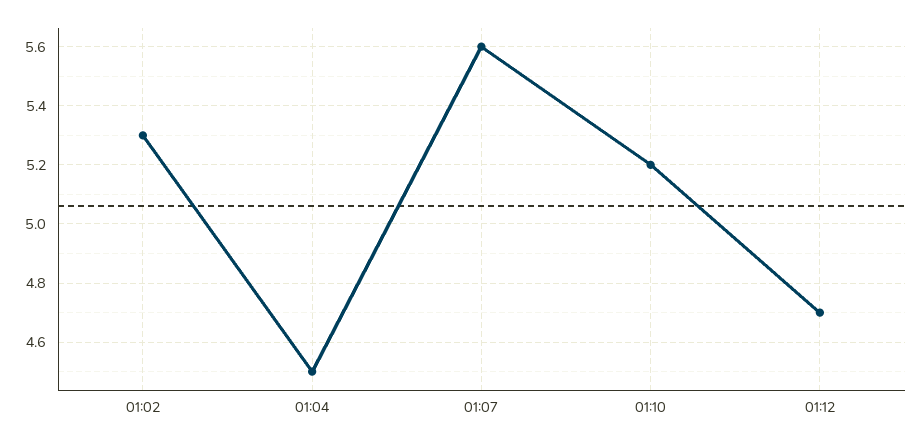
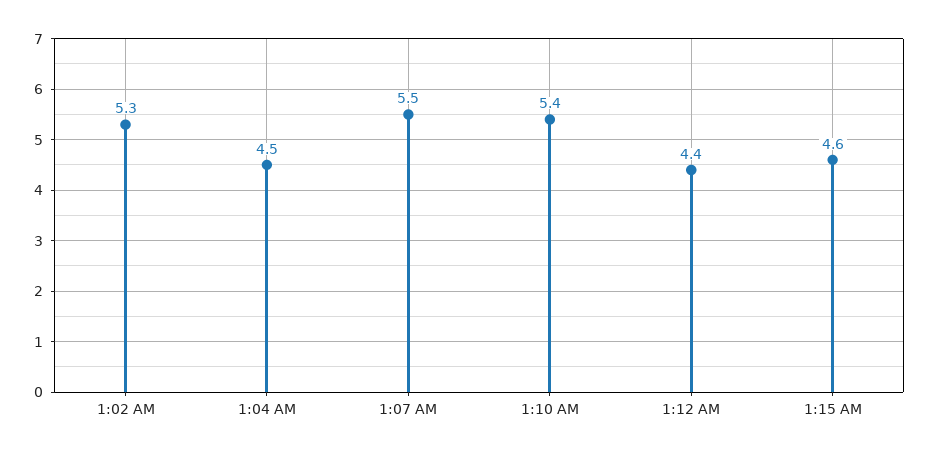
01:07: 5.6 -> 5.5
01:10: 5.2 -> 5.4
01:12: 4.7 -> 4.4
1:15 AM: none -> 4.6

